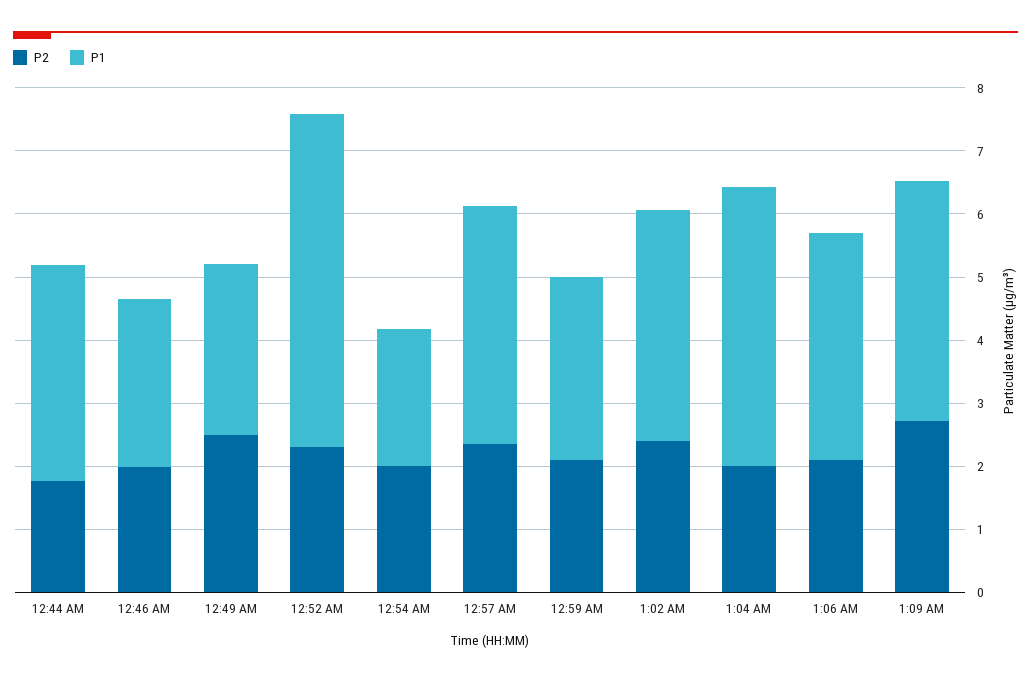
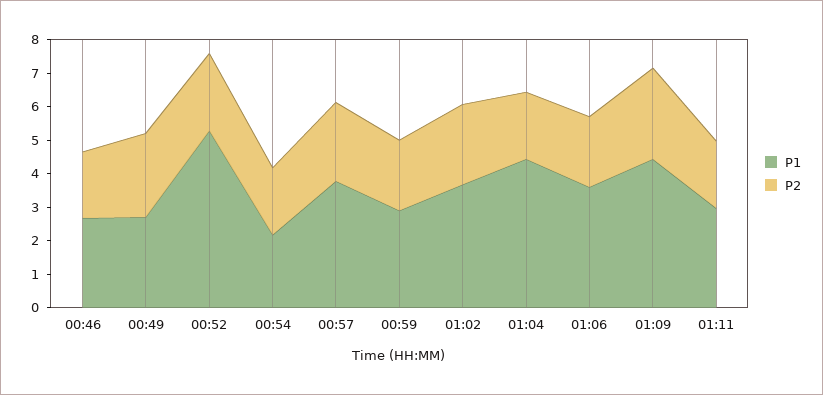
P2, 12:44 AM: 1.8 -> none
P1, 12:44 AM: 3.4 -> none
P1, 1:09 AM: 3.8 -> 4.5
P1, 01:11: none -> 3
P2, 01:11: none -> 2

